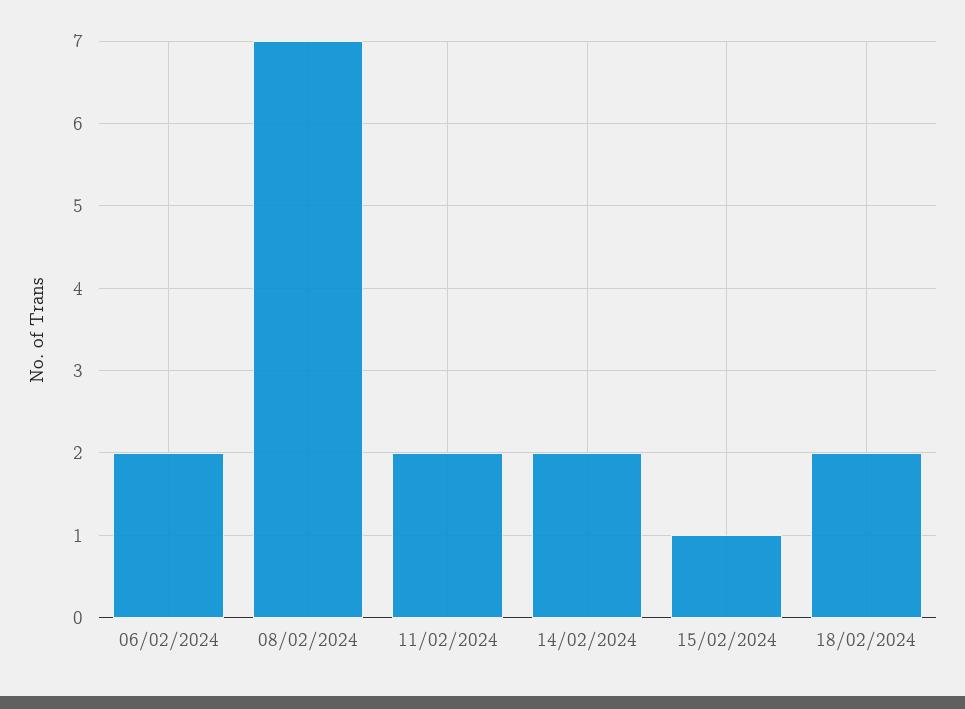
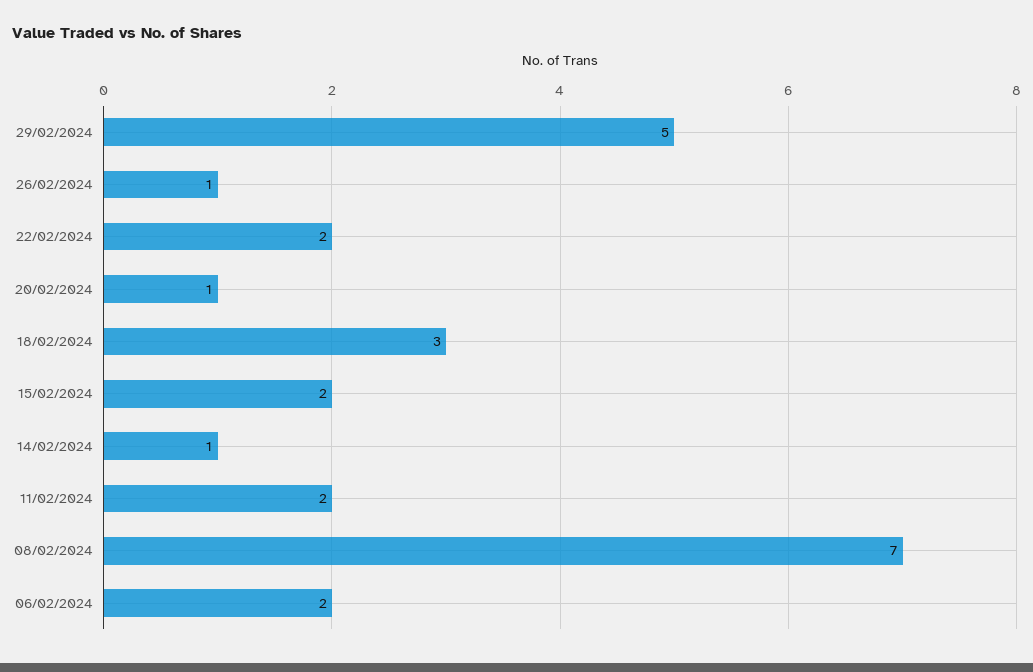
14/02/2024: 2 -> 1
15/02/2024: 1 -> 2
18/02/2024: 2 -> 3
29/02/2024: none -> 5
26/02/2024: none -> 1
22/02/2024: none -> 2
20/02/2024: none -> 1

